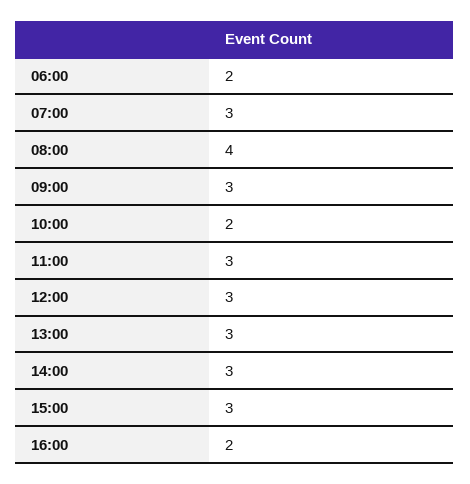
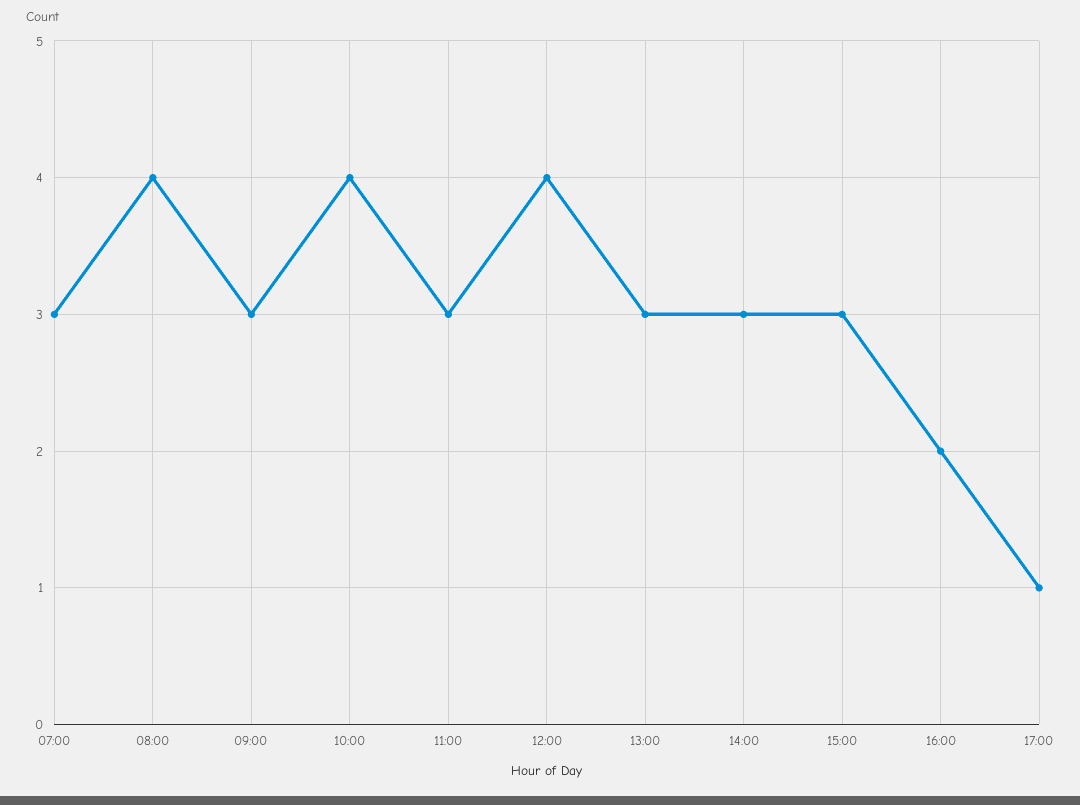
06:00: 2 -> none
10:00: 2 -> 4
12:00: 3 -> 4
17:00: none -> 1

